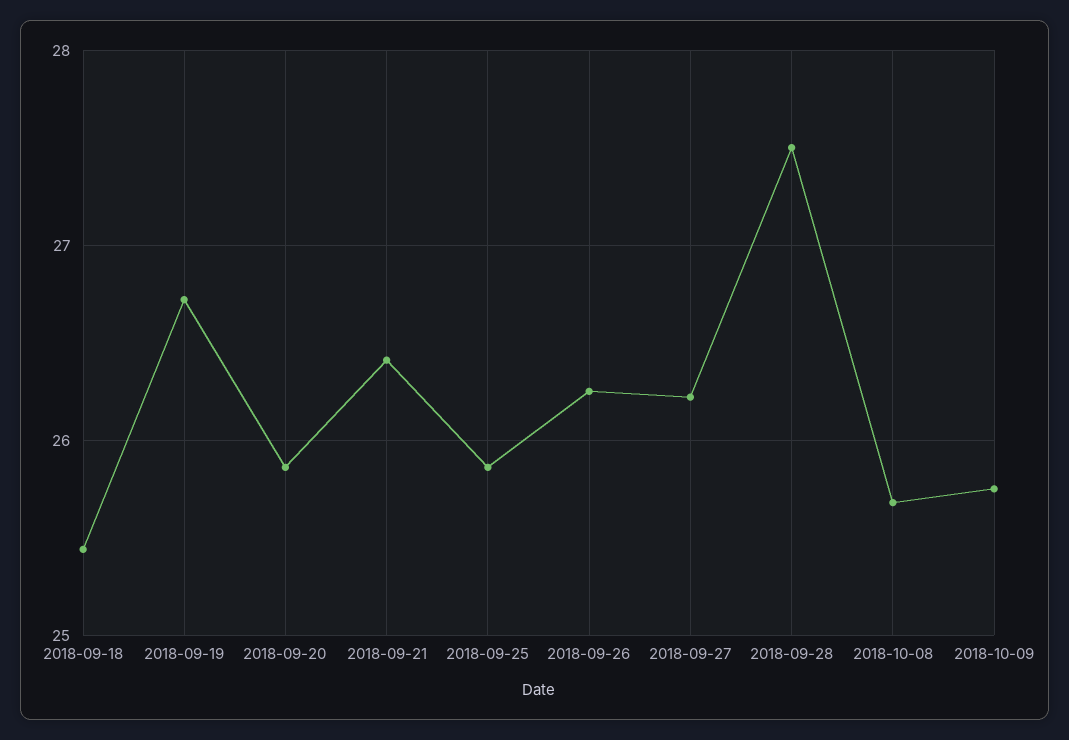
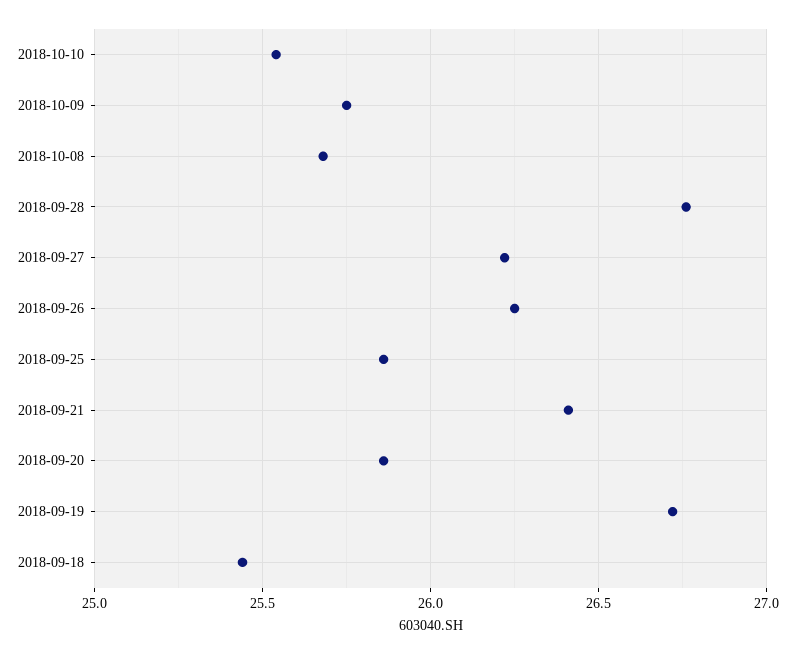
2018-09-28: 27.5 -> 26.75
2018-10-10: none -> 25.55

